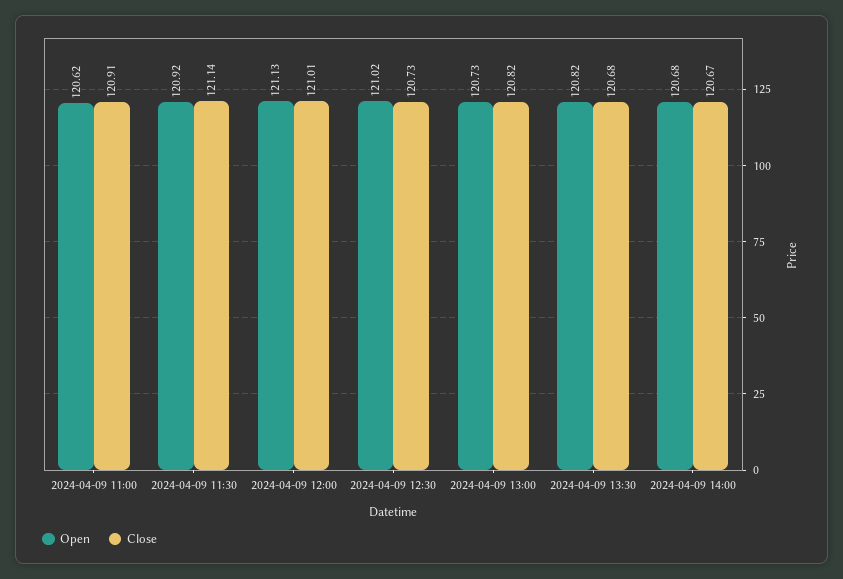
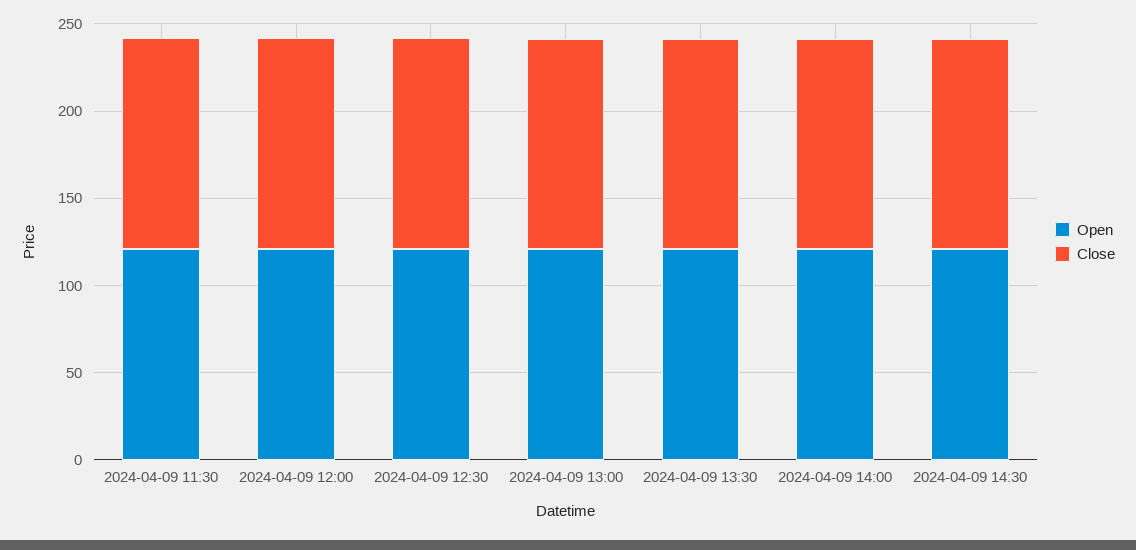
Open, 2024-04-09 11:00: 120.62 -> none
Close, 2024-04-09 11:00: 120.91 -> none
Open, 2024-04-09 14:30: none -> 120
Close, 2024-04-09 14:30: none -> 120

